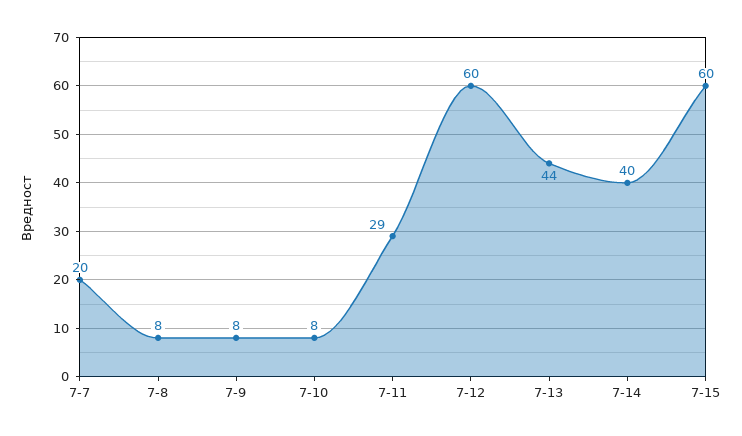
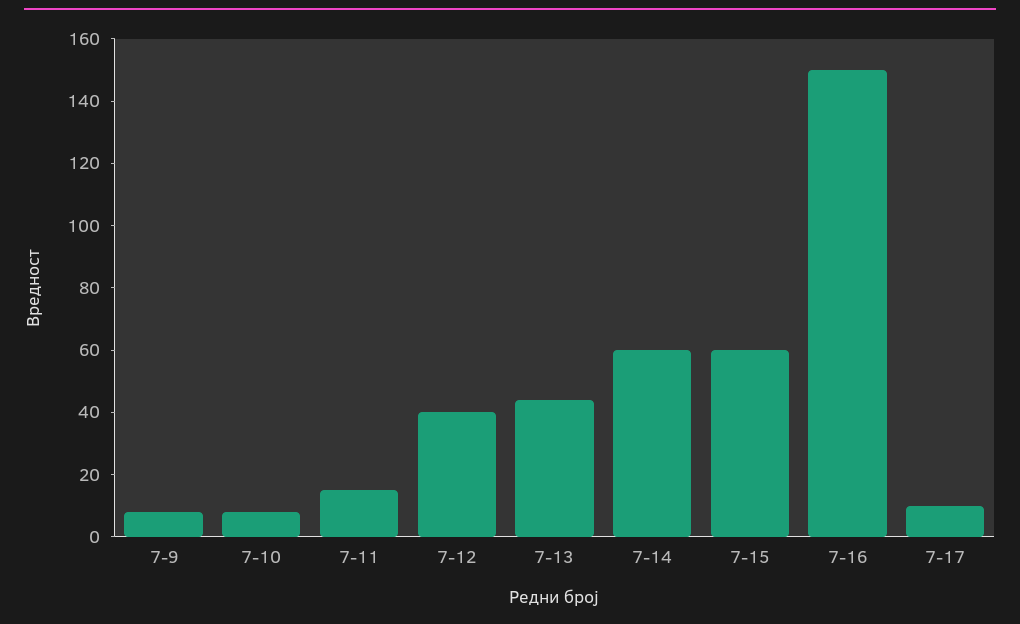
7-7: 20 -> none
7-8: 8 -> none
7-11: 29 -> 15
7-12: 60 -> 40
7-14: 40 -> 60
7-16: none -> 150
7-17: none -> 10

